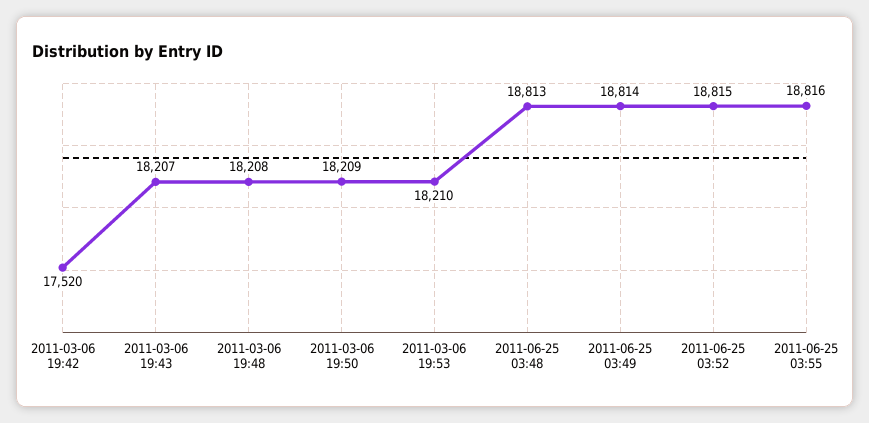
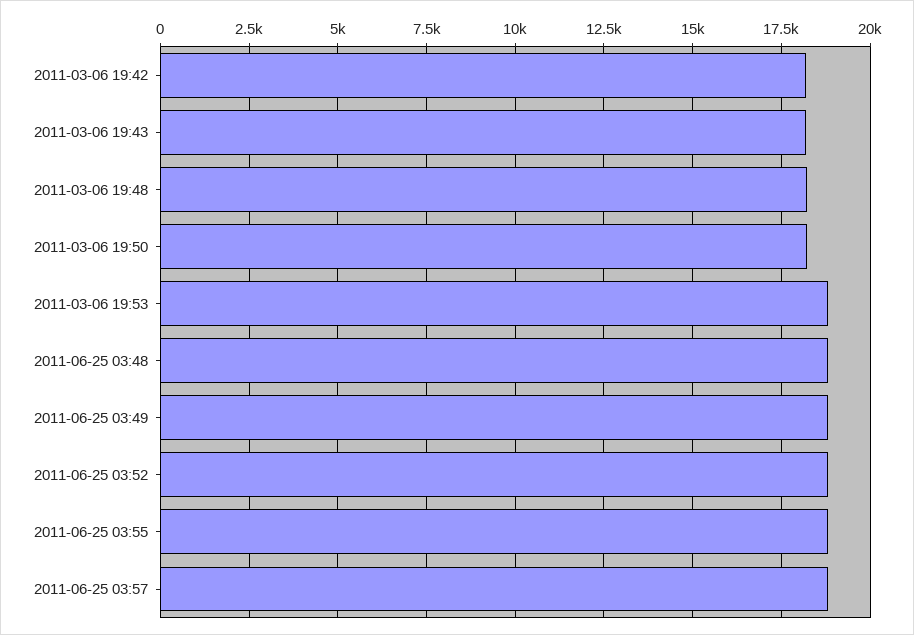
2011-03-06 19:42: 17520 -> 18250
2011-03-06 19:53: 18210 -> 18750
2011-06-25 03:57: none -> 18750

